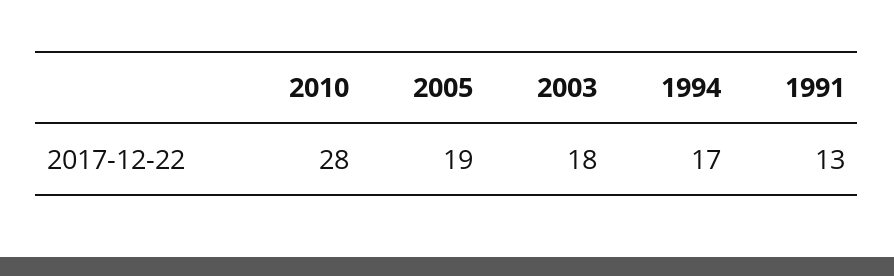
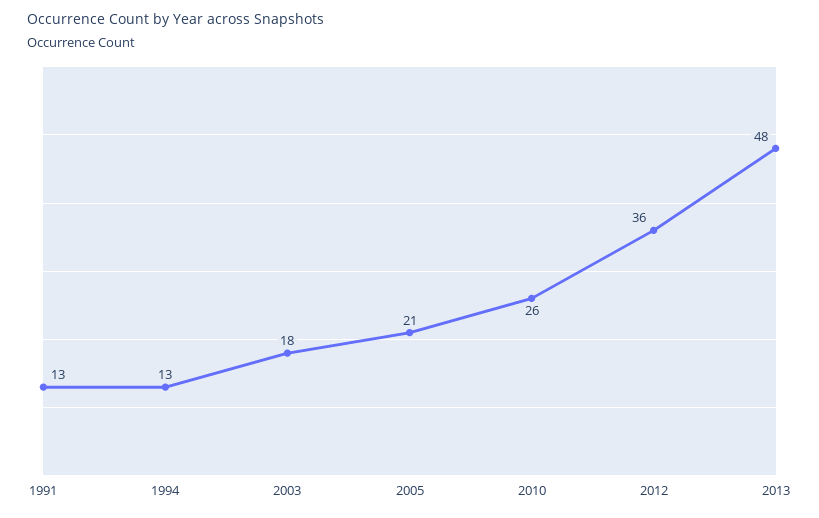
2010: 28 -> 26
2005: 19 -> 21
1994: 17 -> 13
2012: none -> 36
2013: none -> 48

